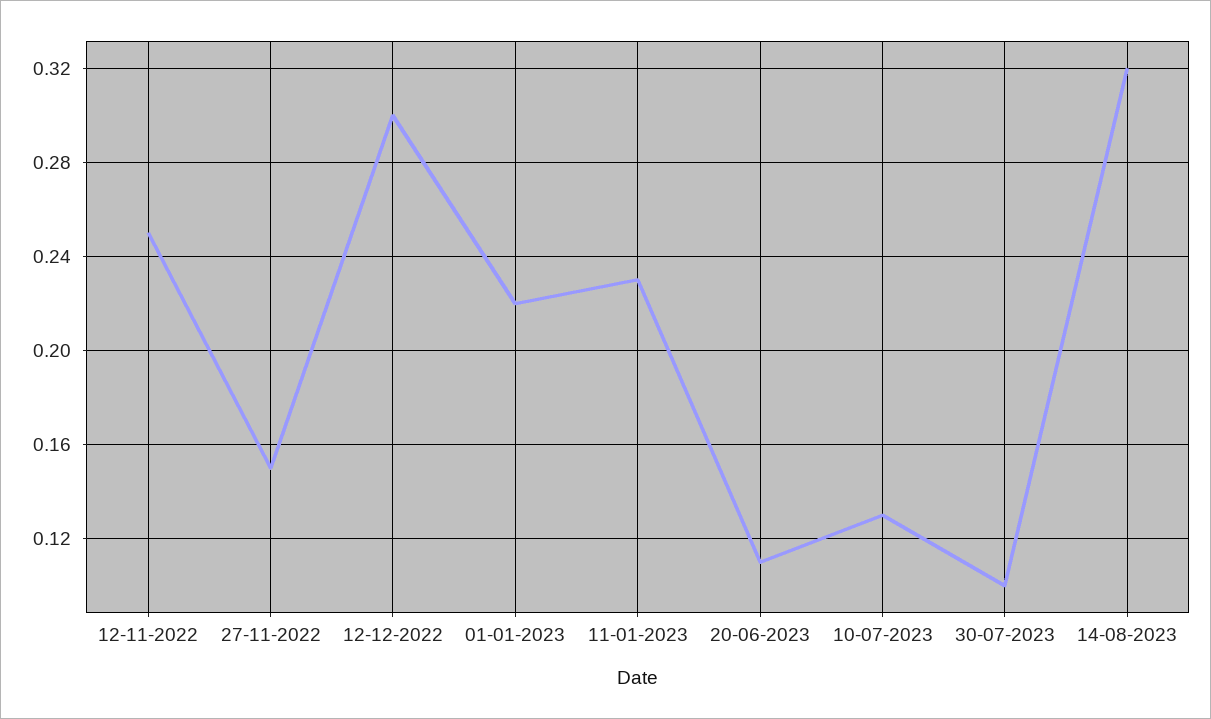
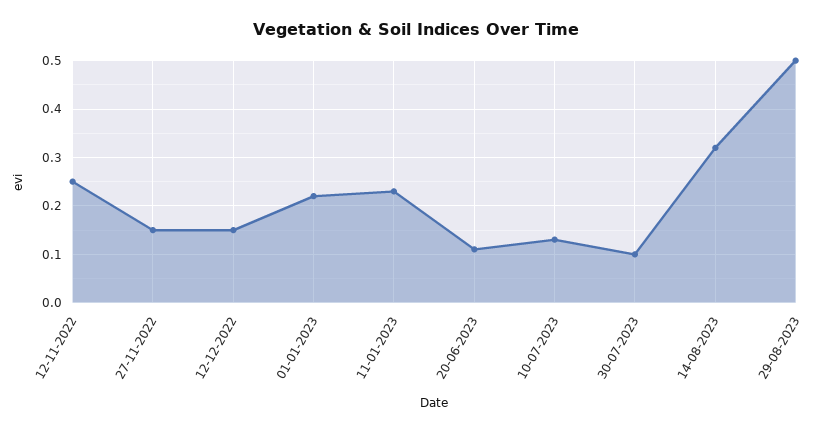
12-12-2022: 0.3 -> 0.15
29-08-2023: none -> 0.5

